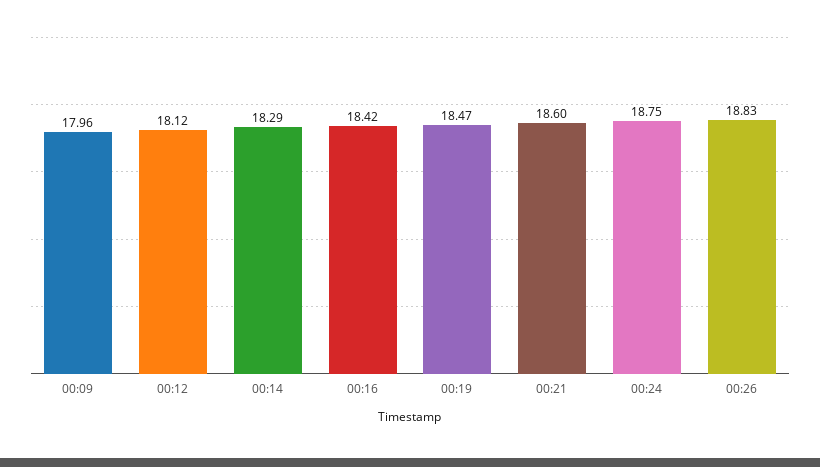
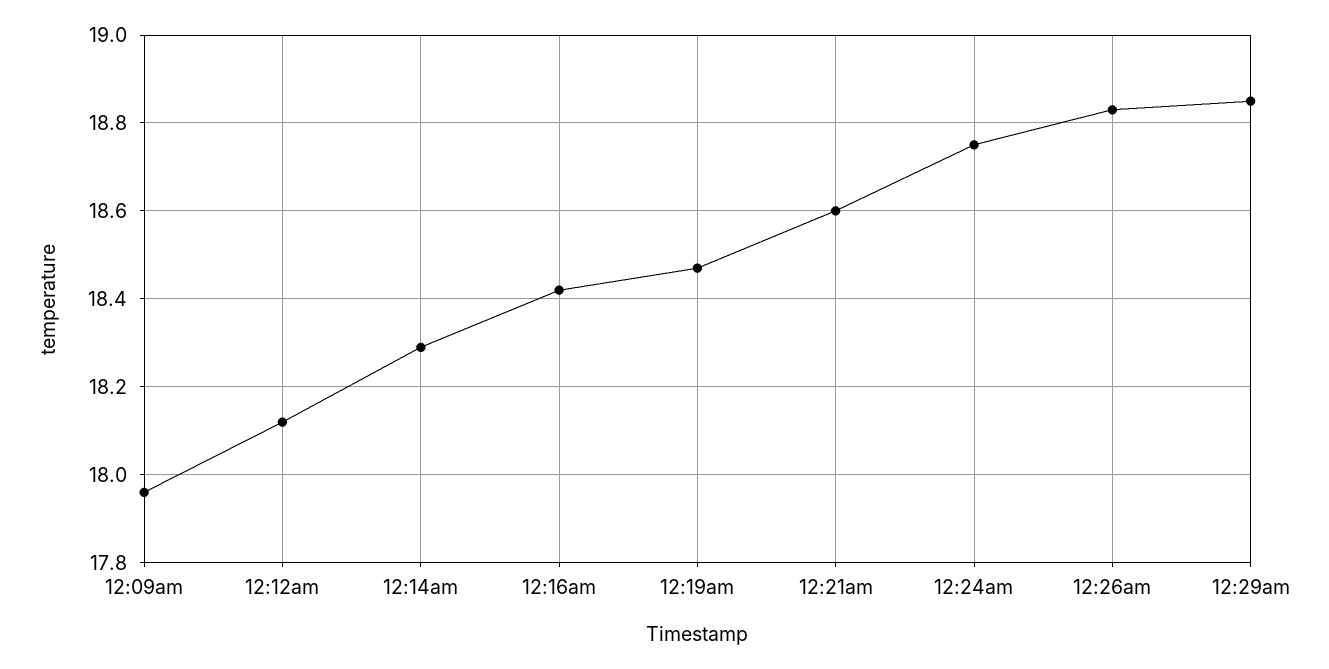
12:29am: none -> 18.85

